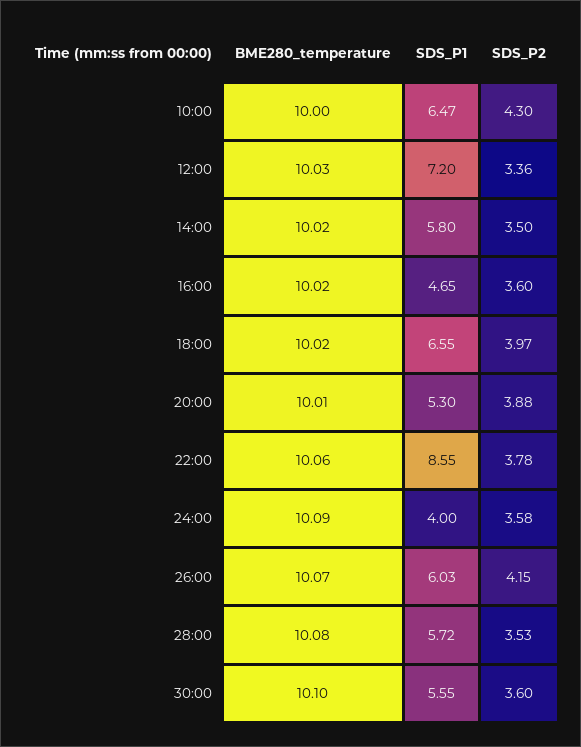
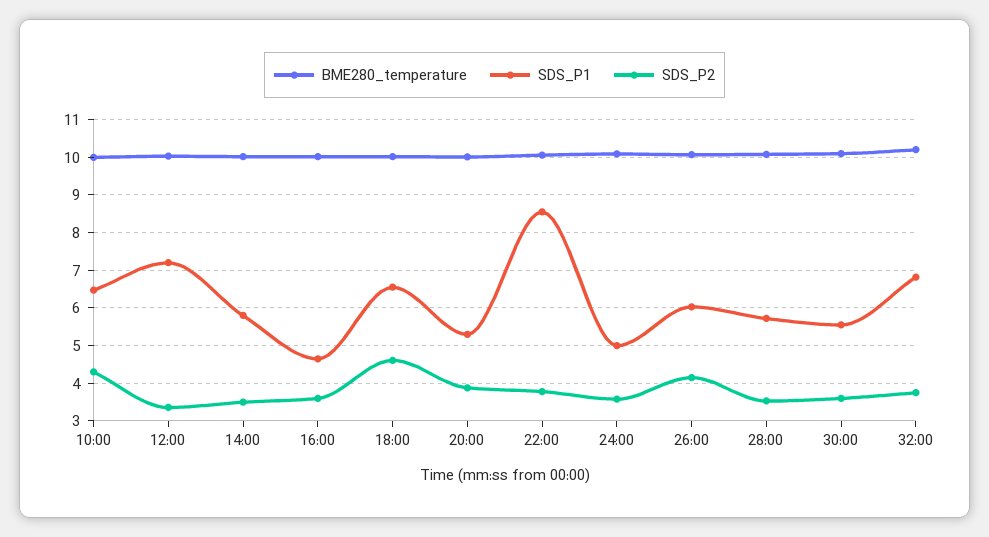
SDS_P2, 18:00: 3.97 -> 4.6
SDS_P1, 24:00: 4 -> 5
BME280_temperature, 32:00: none -> 10.2
SDS_P1, 32:00: none -> 6.8
SDS_P2, 32:00: none -> 3.8

